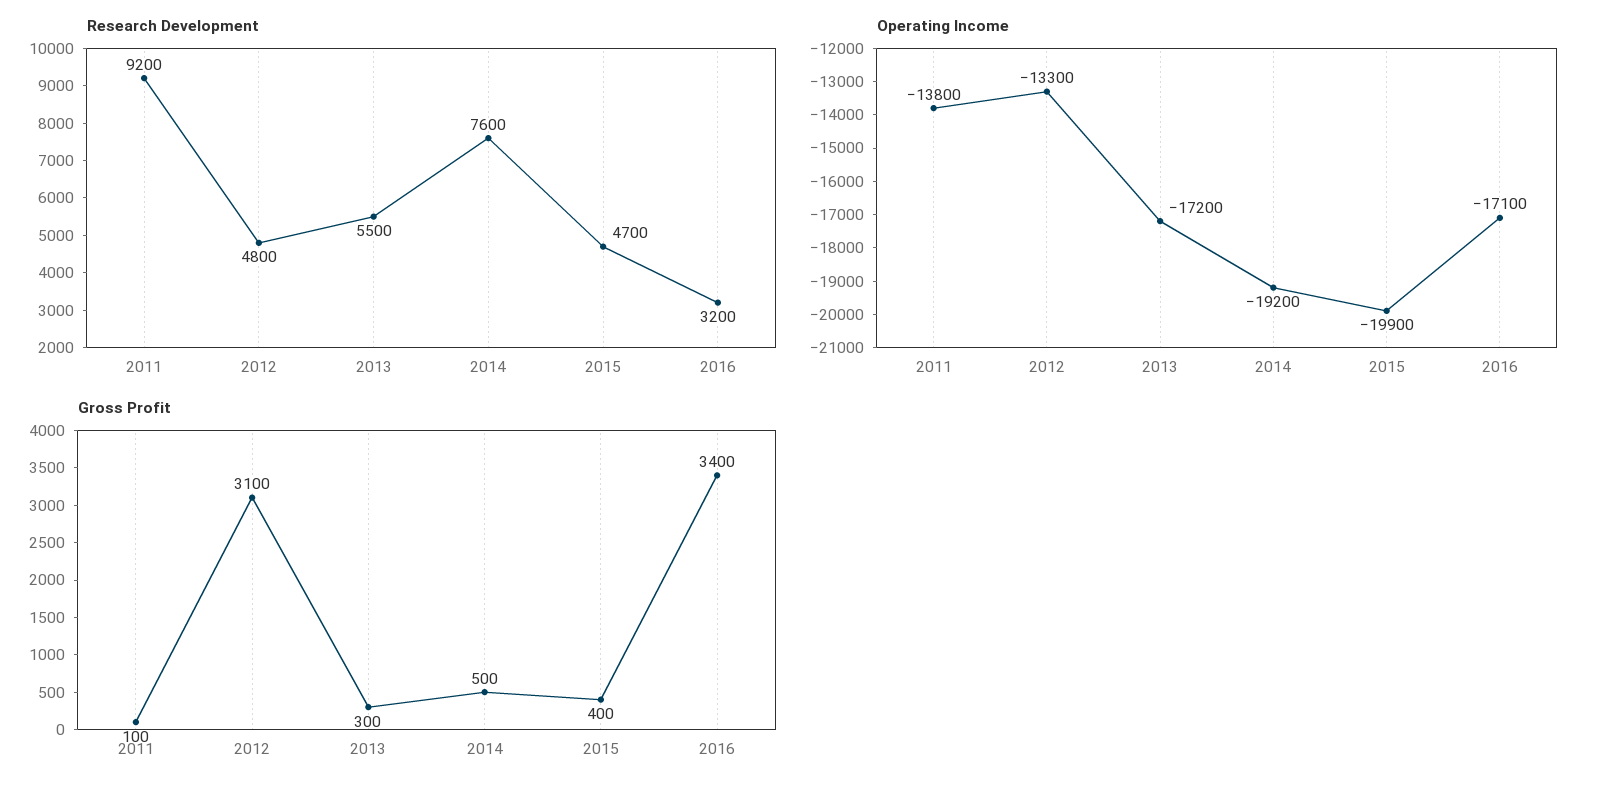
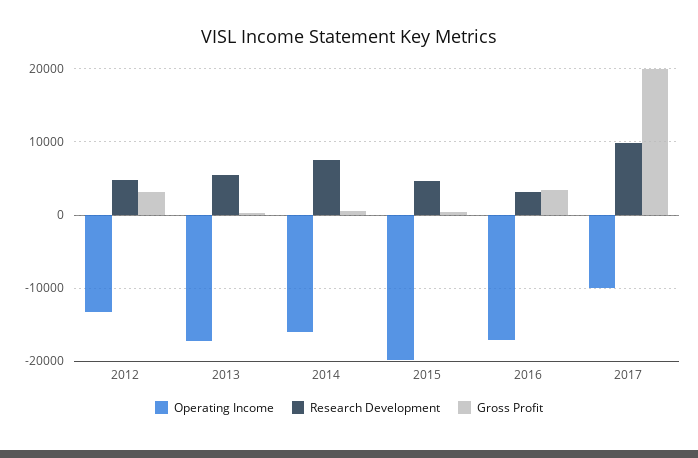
Research Development, 2011: 9200 -> none
Operating Income, 2011: -13800 -> none
Operating Income, 2014: -19200 -> -16000
Gross Profit, 2011: 100 -> none
Operating Income, 2017: none -> -10000
Research Development, 2017: none -> 10000
Gross Profit, 2017: none -> 20000

